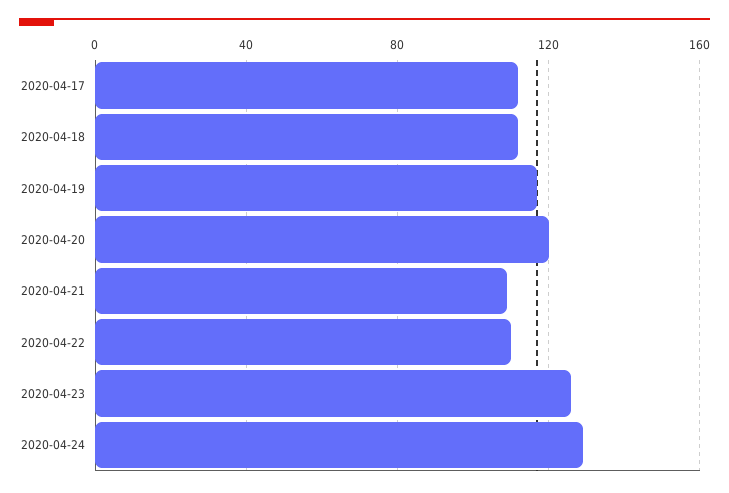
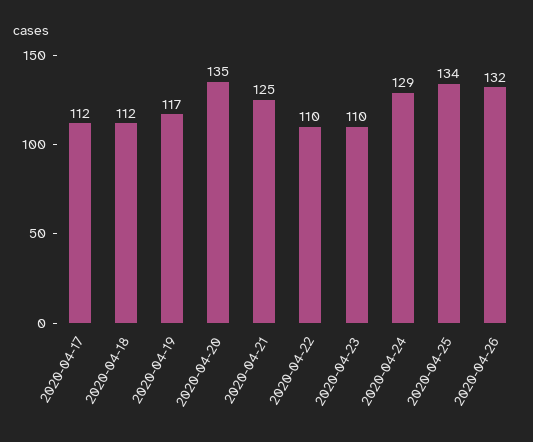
2020-04-20: 120 -> 135
2020-04-21: 110 -> 125
2020-04-23: 125 -> 110
2020-04-25: none -> 134
2020-04-26: none -> 132

